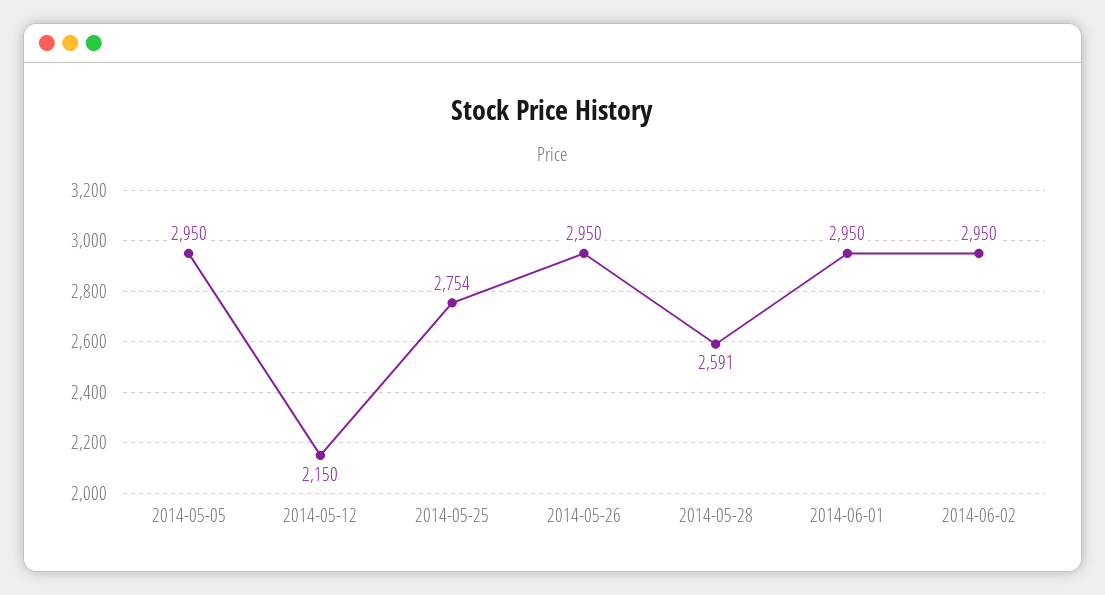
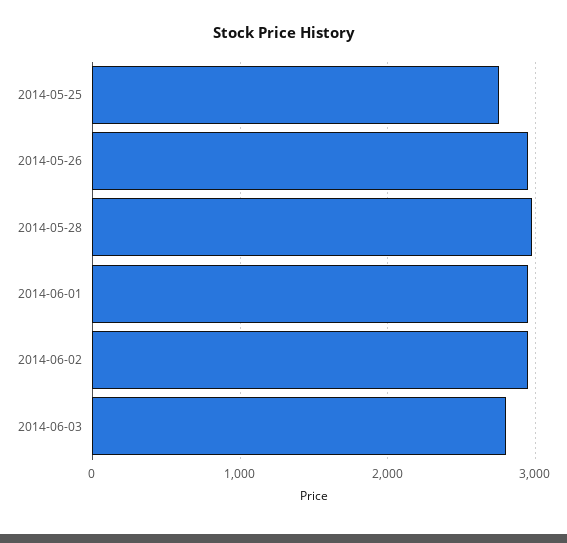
2014-05-05: 2950 -> none
2014-05-12: 2150 -> none
2014-05-28: 2591 -> 3000
2014-06-03: none -> 2800

